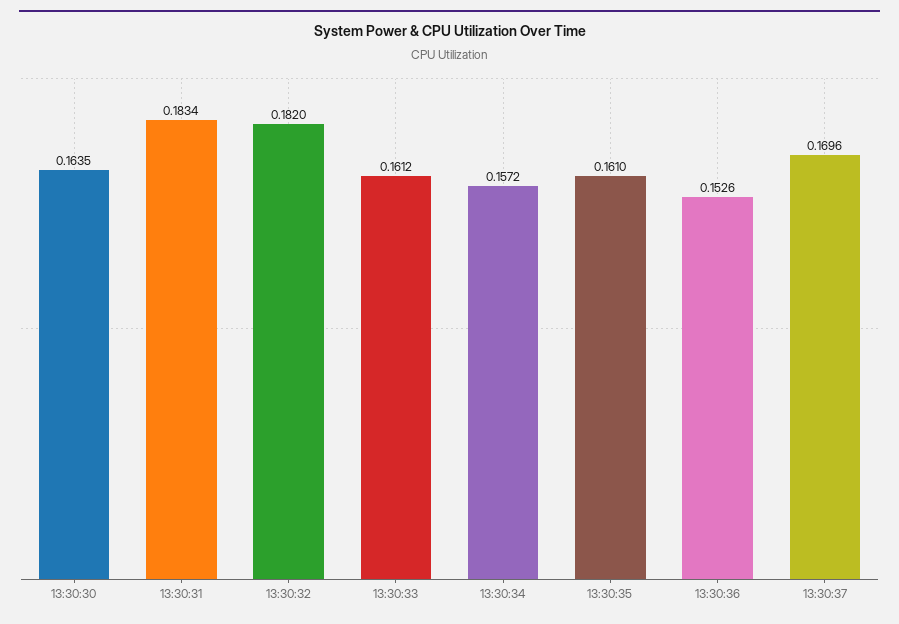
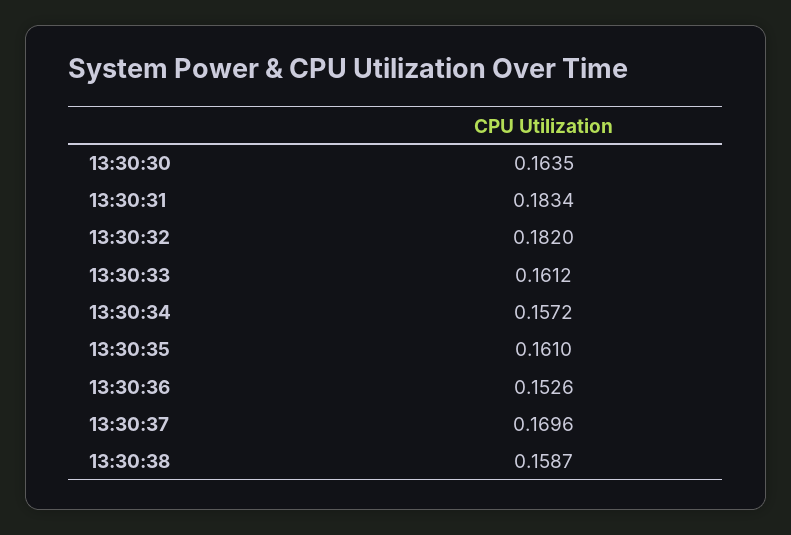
13:30:38: none -> 0.1587

